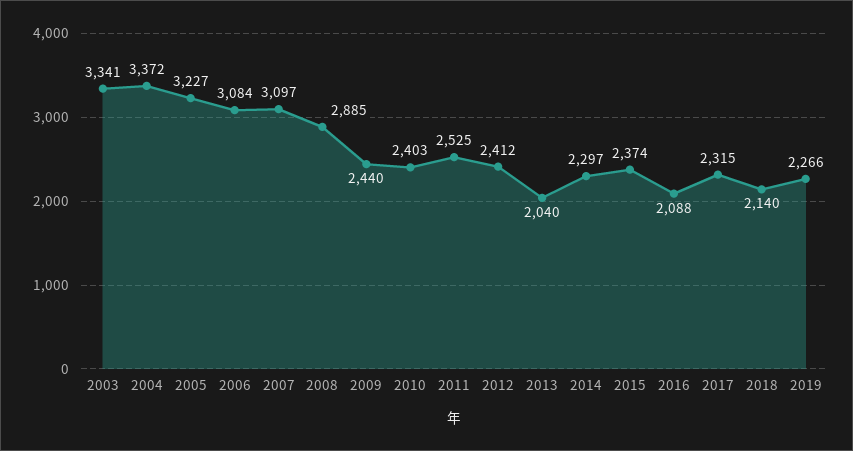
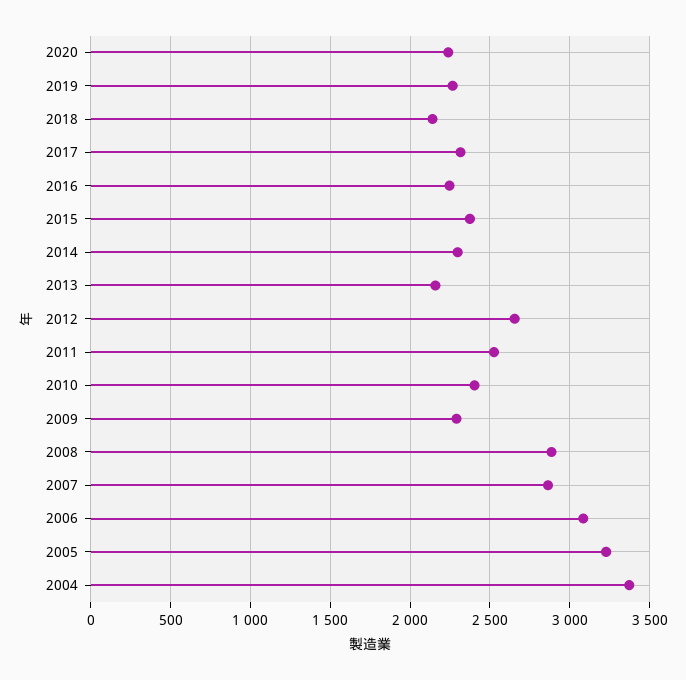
2003: 3341 -> none
2007: 3097 -> 2850
2009: 2440 -> 2300
2012: 2412 -> 2650
2013: 2040 -> 2150
2016: 2088 -> 2250
2020: none -> 2250

